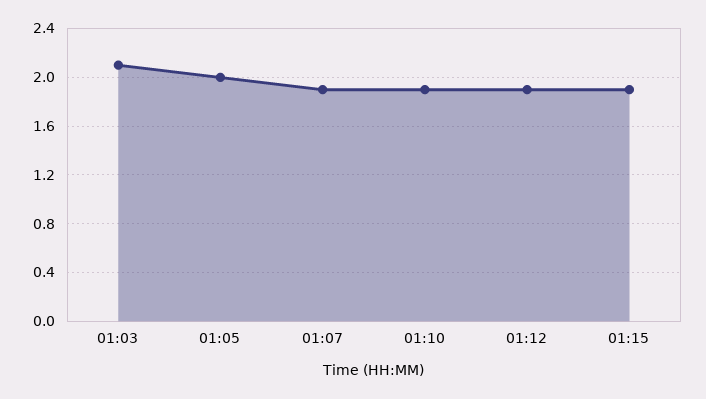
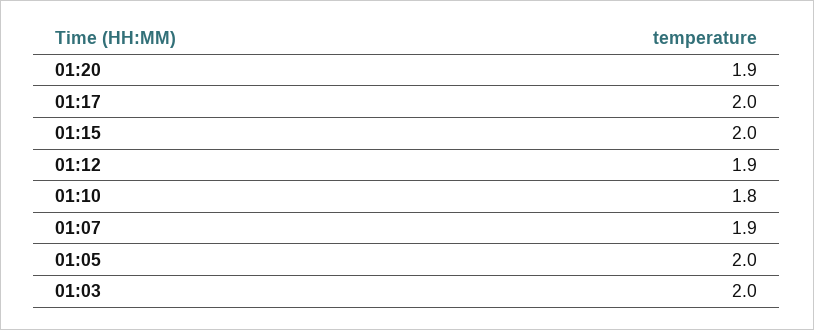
01:03: 2.1 -> 2
01:10: 1.9 -> 1.8
01:15: 1.9 -> 2
01:20: none -> 1.9
01:17: none -> 2

